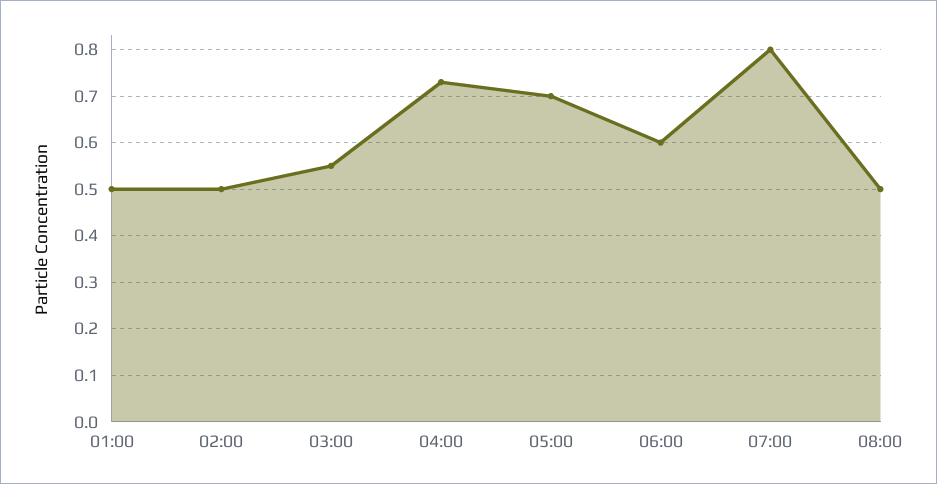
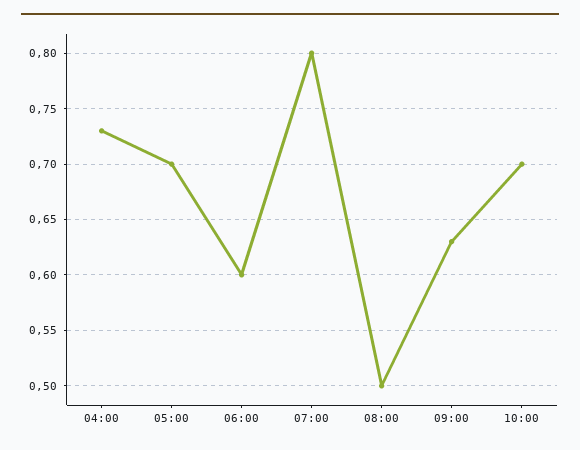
01:00: 0.5 -> none
02:00: 0.5 -> none
03:00: 0.55 -> none
09:00: none -> 0.63
10:00: none -> 0.7

